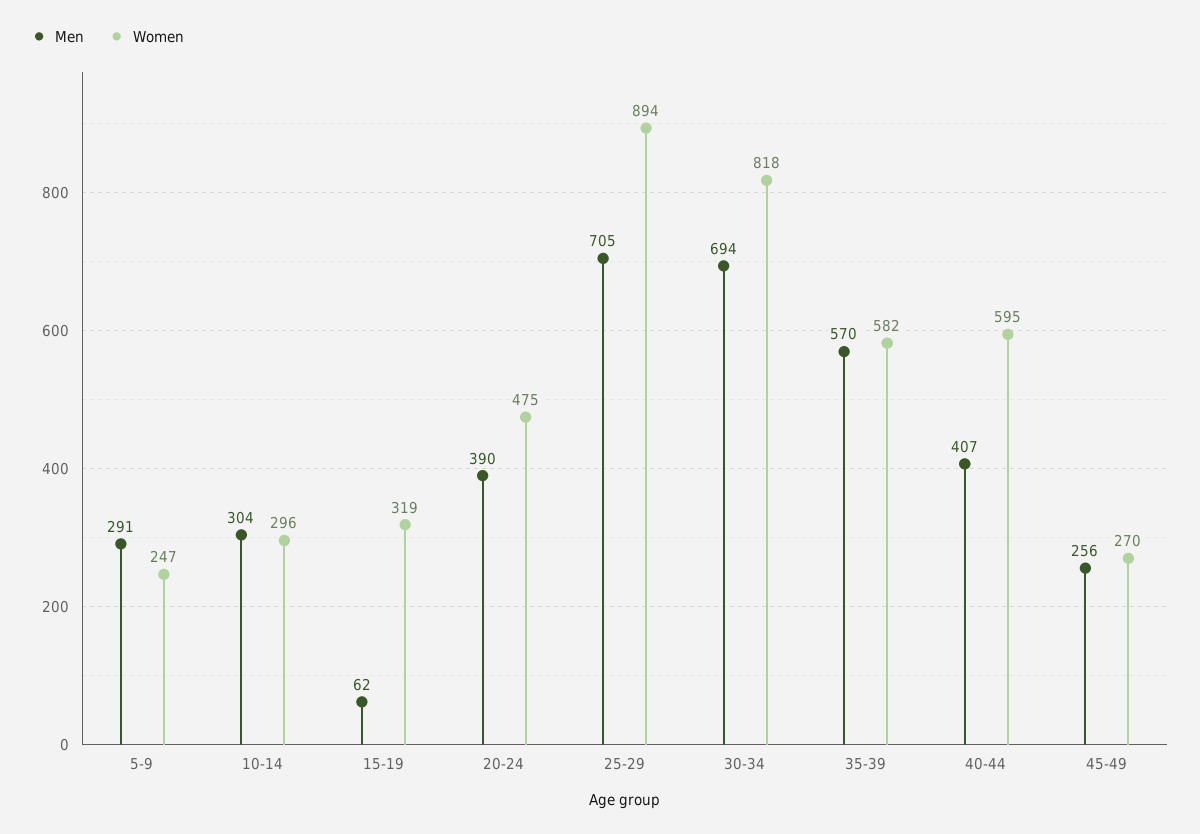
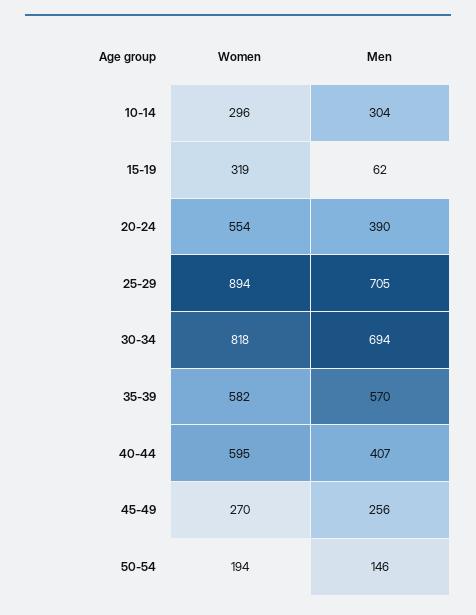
Men, 5-9: 291 -> none
Women, 5-9: 247 -> none
Women, 20-24: 475 -> 554
Women, 50-54: none -> 194
Men, 50-54: none -> 146

